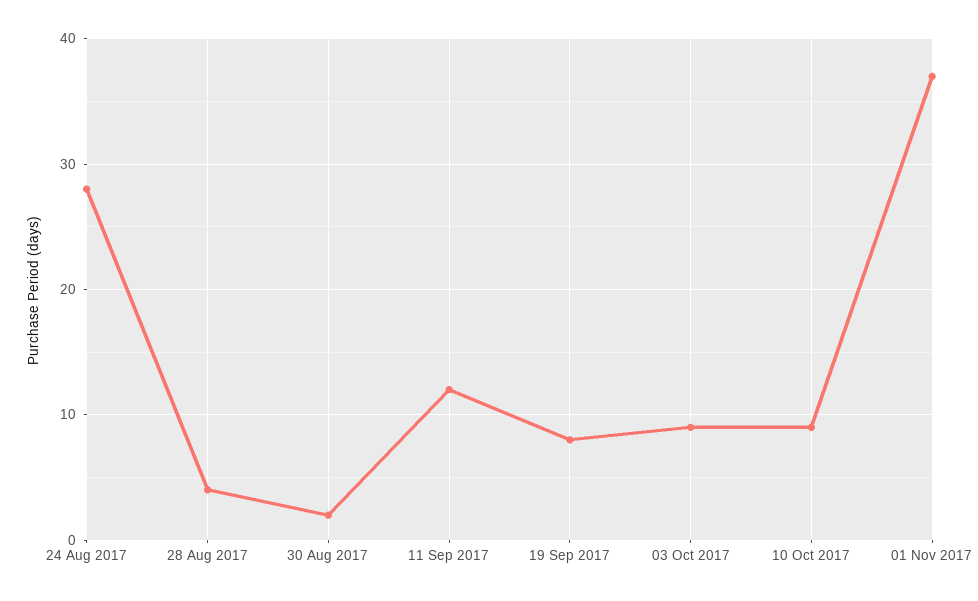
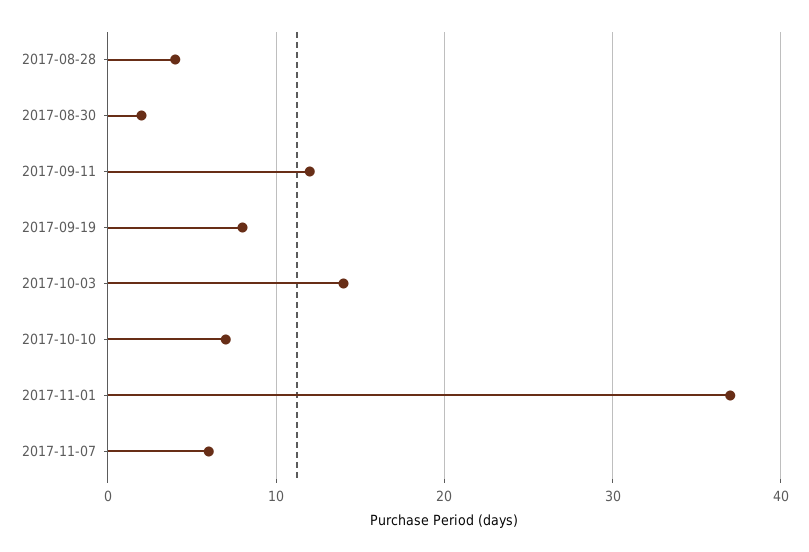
24 Aug 2017: 28 -> none
03 Oct 2017: 9 -> 14
10 Oct 2017: 9 -> 7
2017-11-07: none -> 6

